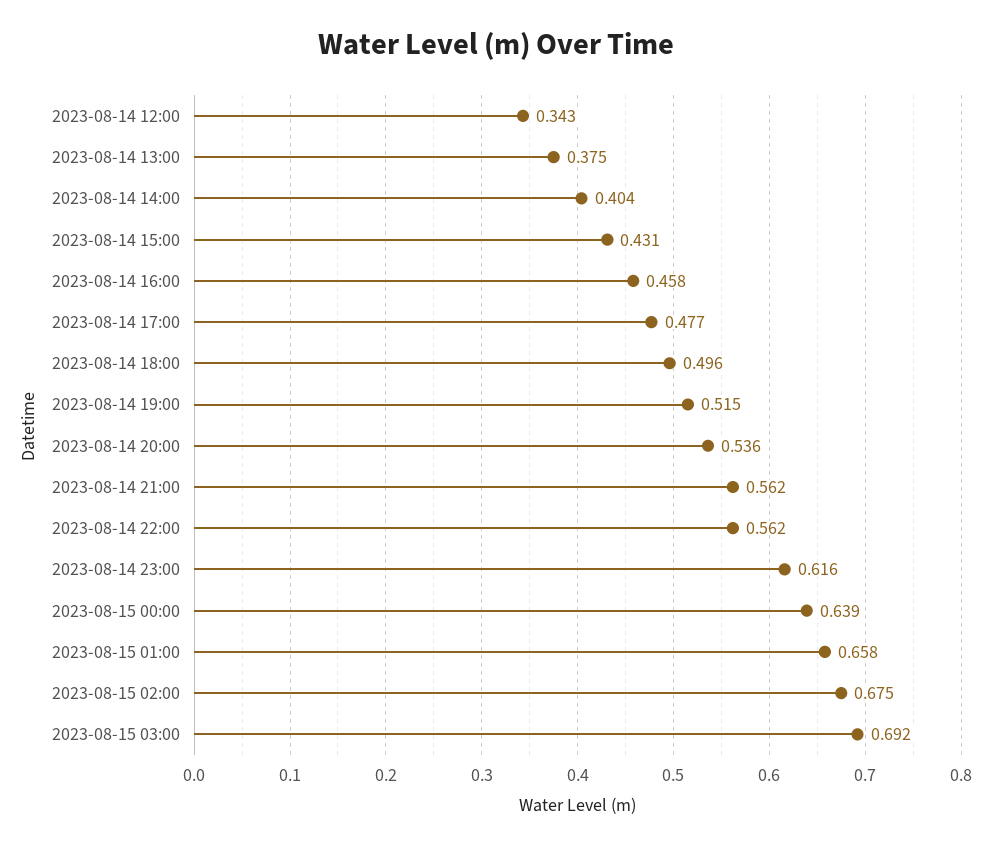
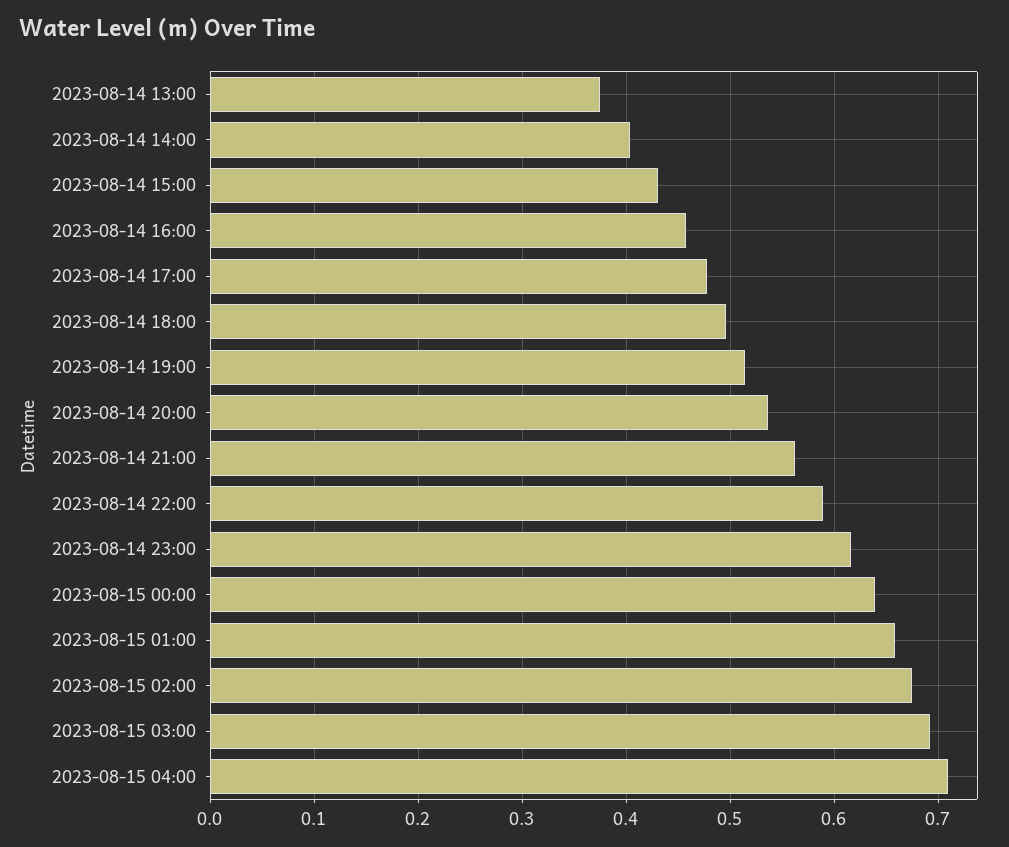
2023-08-14 12:00: 0.343 -> none
2023-08-14 22:00: 0.562 -> 0.59
2023-08-15 04:00: none -> 0.71

